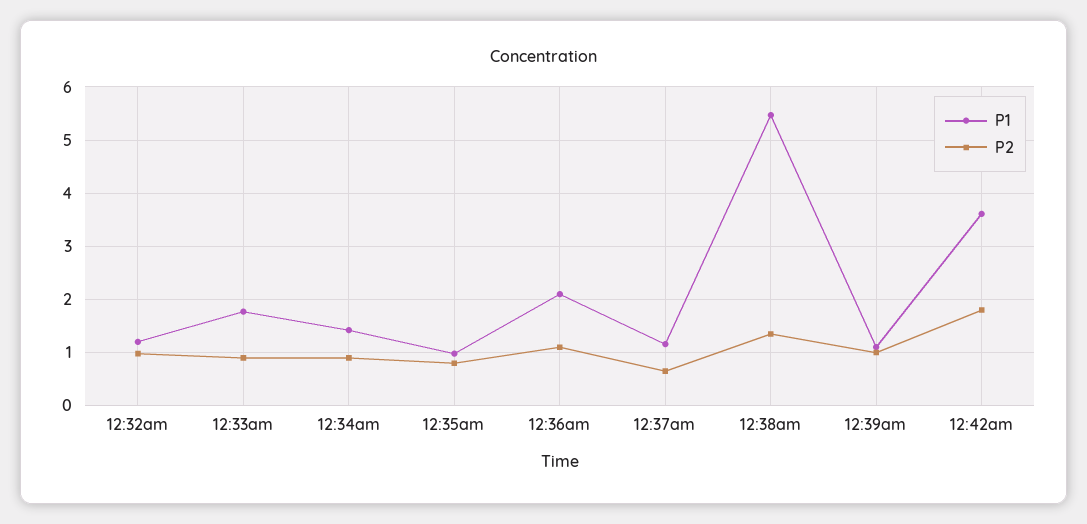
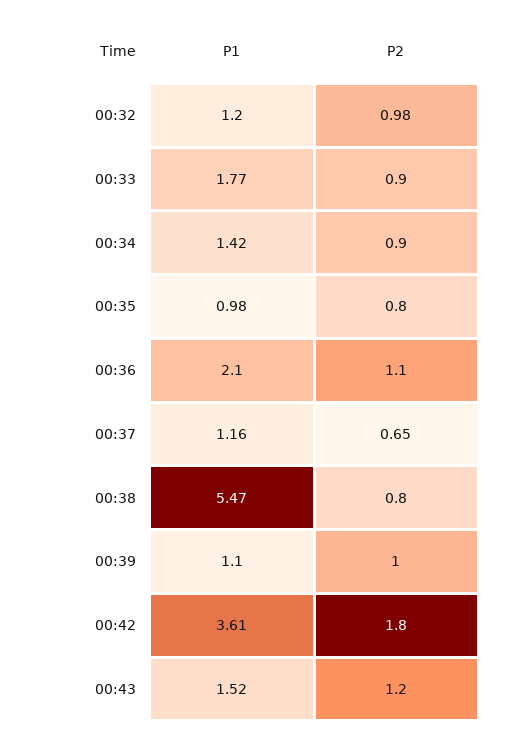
P2, 12:38am: 1.4 -> 0.8
P1, 00:43: none -> 1.52
P2, 00:43: none -> 1.2

